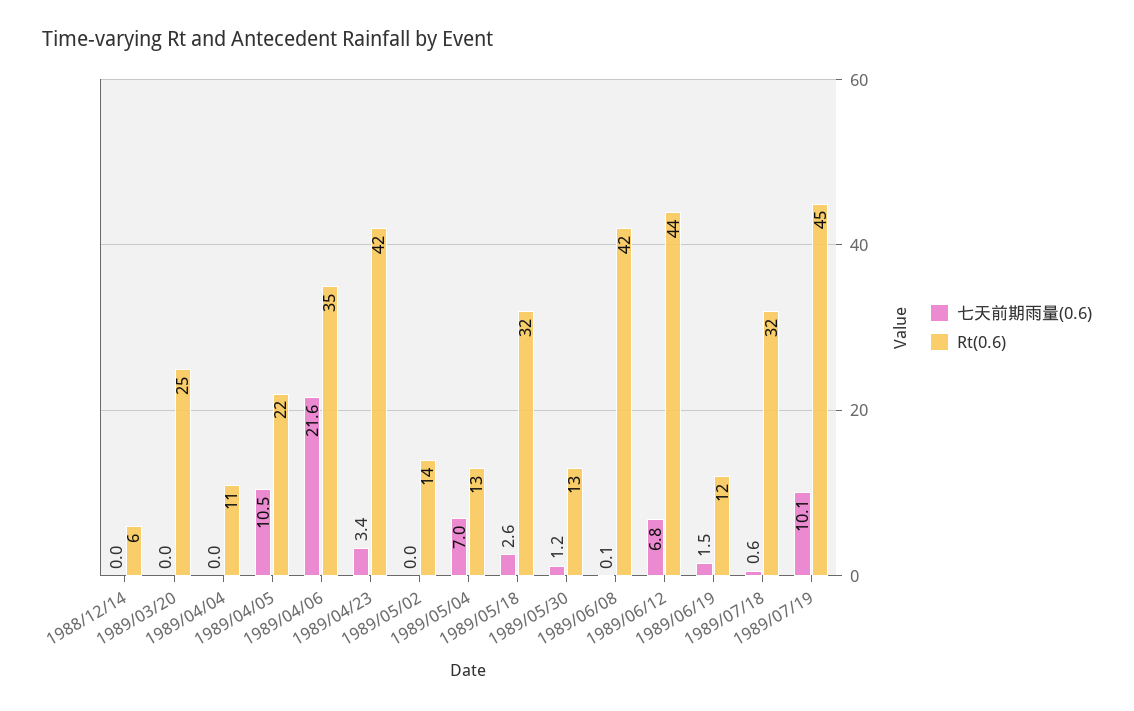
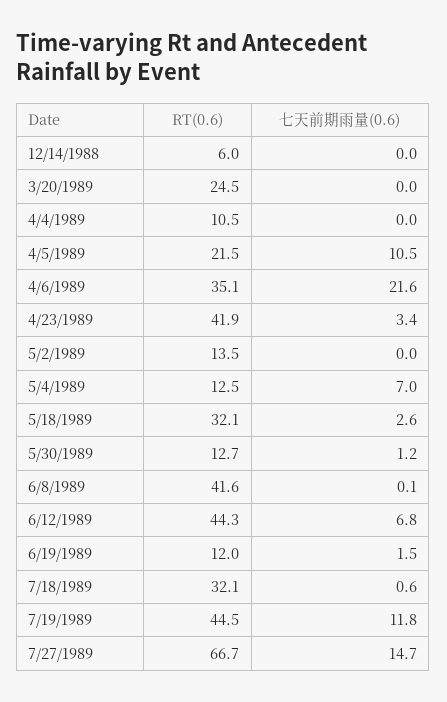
七天前期雨量(0.6), 1989/07/19: 10.1 -> 11.8
Rt(0.6), 7/27/1989: none -> 66.7
七天前期雨量(0.6), 7/27/1989: none -> 14.7

